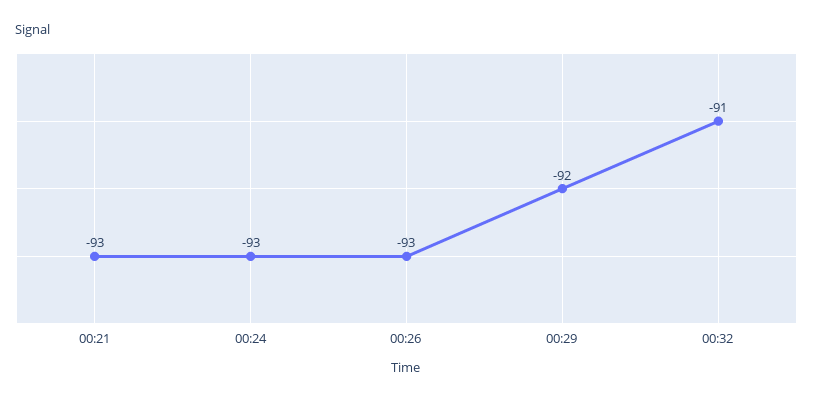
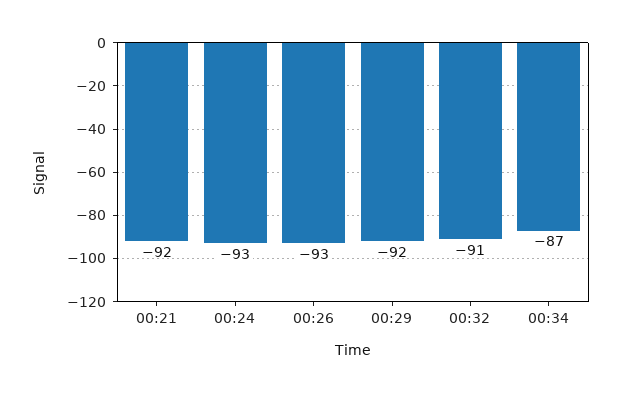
00:21: -93 -> -92
00:34: none -> -87

